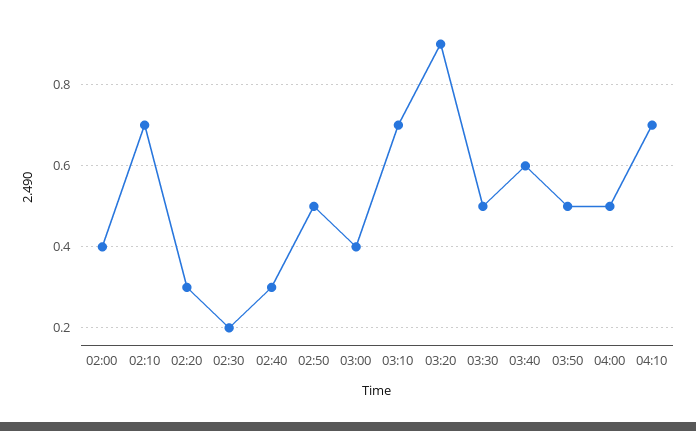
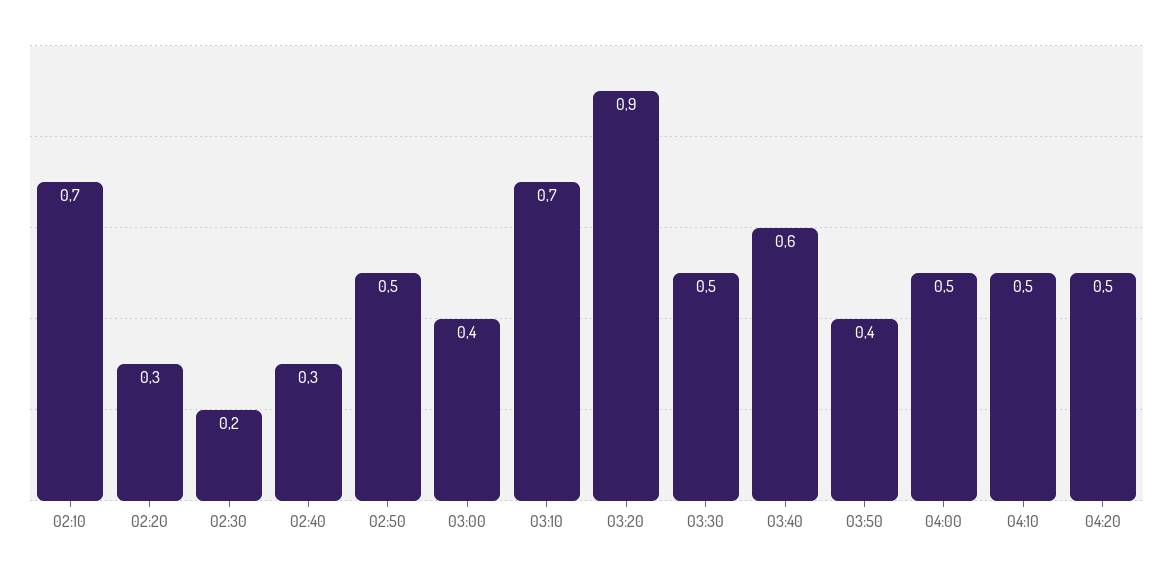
02:00: 0.4 -> none
03:50: 0.5 -> 0.4
04:10: 0.7 -> 0.5
04:20: none -> 0.5

